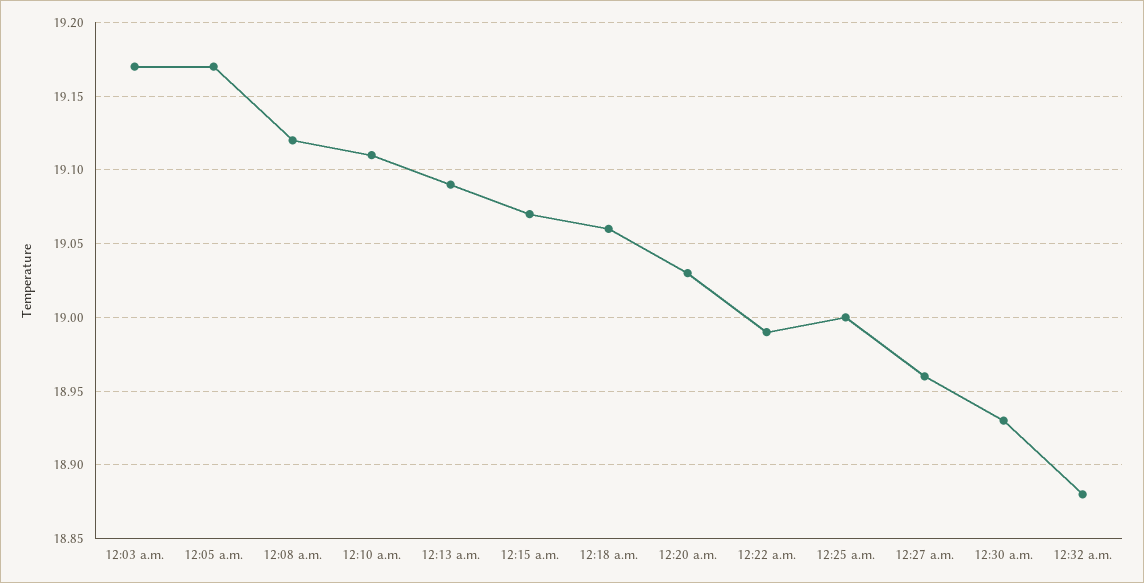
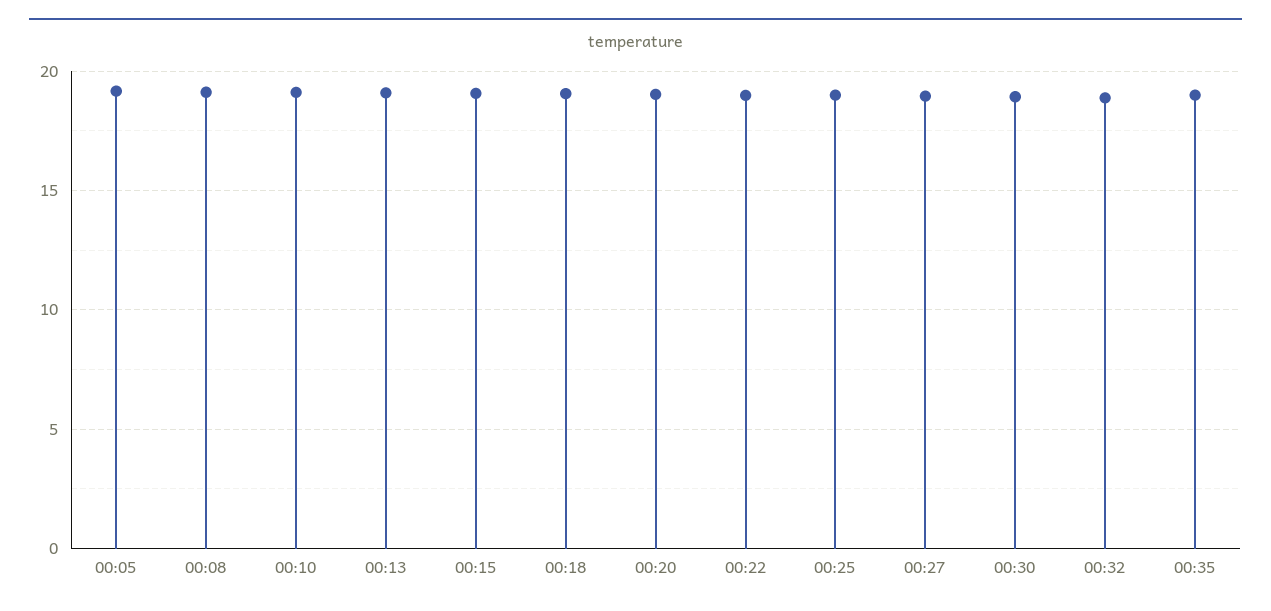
12:03 a.m.: 19.17 -> none
00:35: none -> 19

